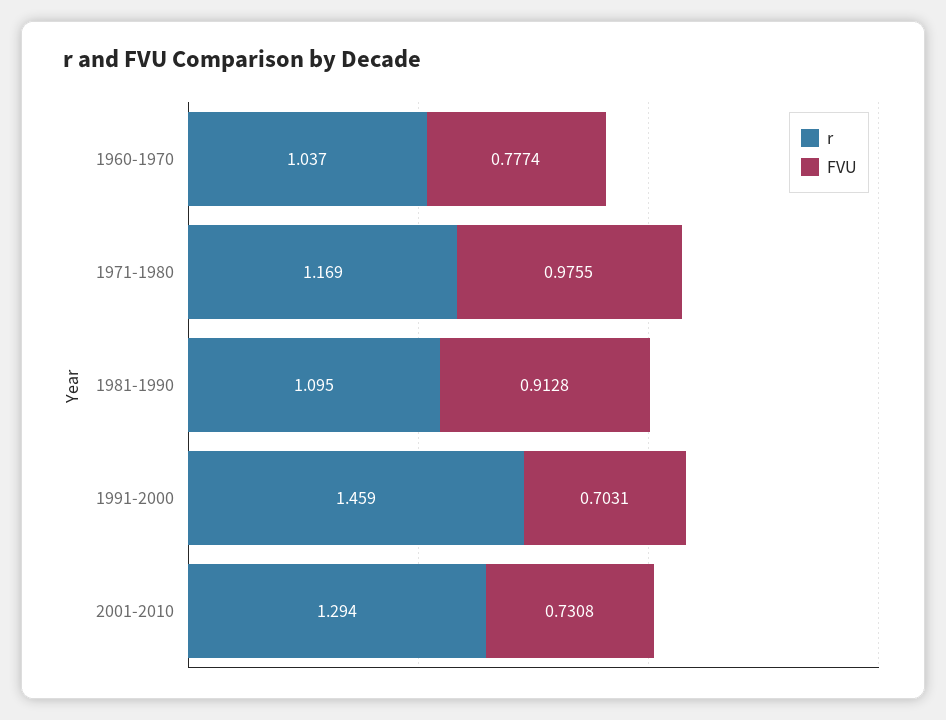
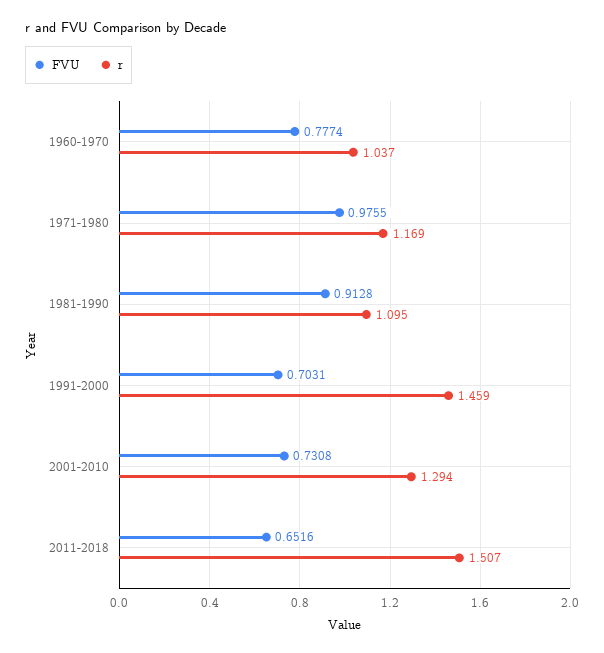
FVU, 2011-2018: none -> 0.6516
r, 2011-2018: none -> 1.507

